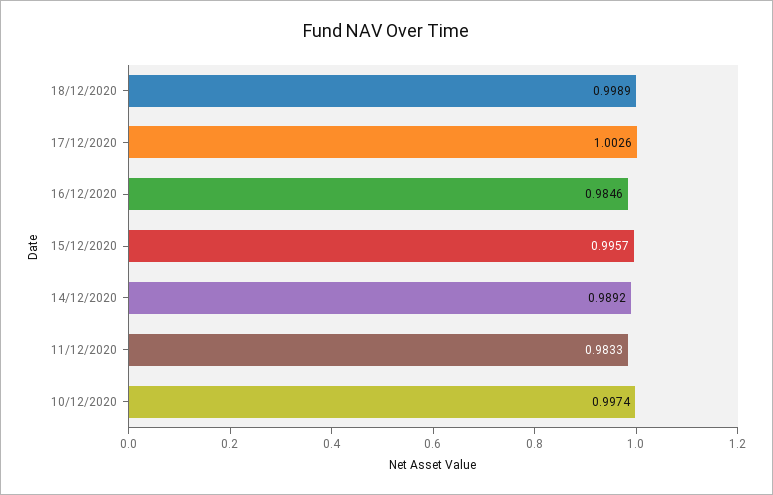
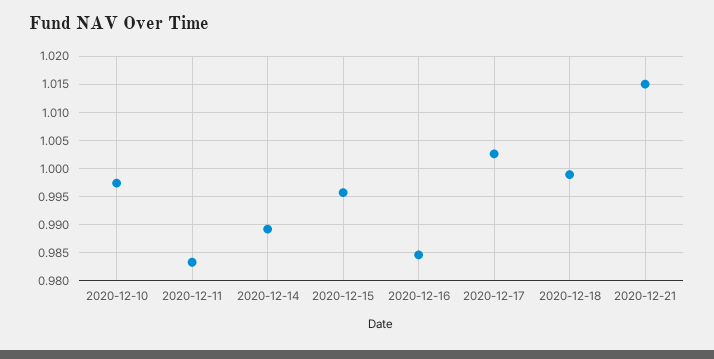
2020-12-21: none -> 1.015

